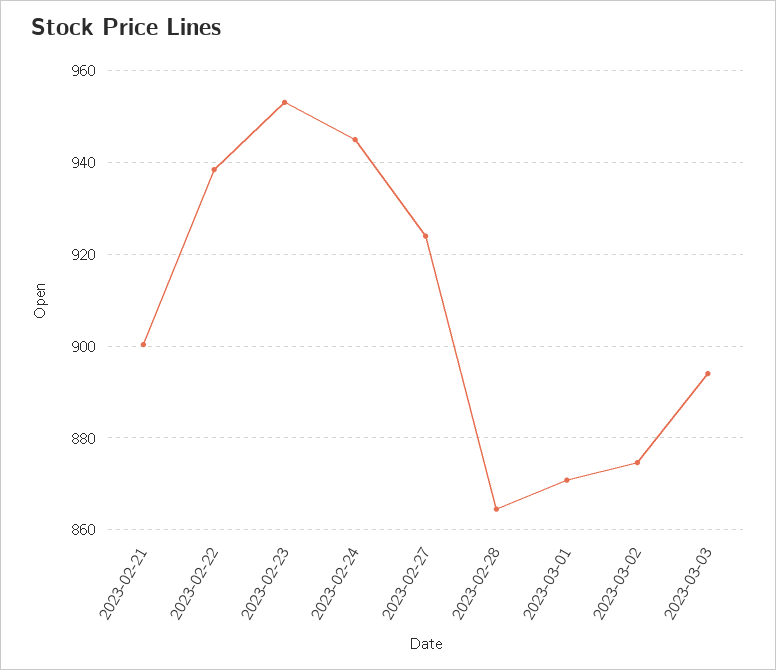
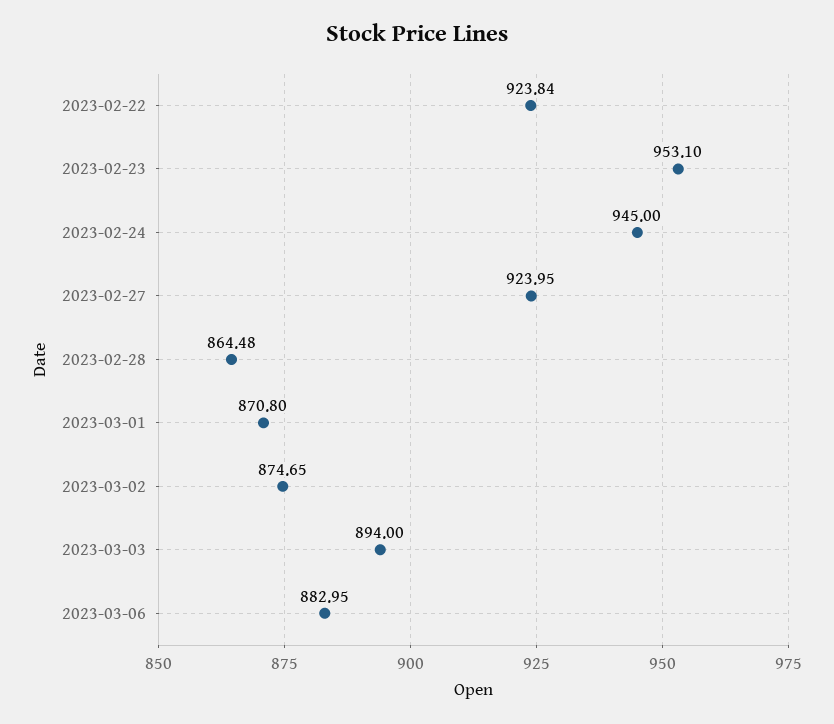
2023-02-21: 900 -> none
2023-02-22: 938 -> 923.84
2023-03-06: none -> 882.95

